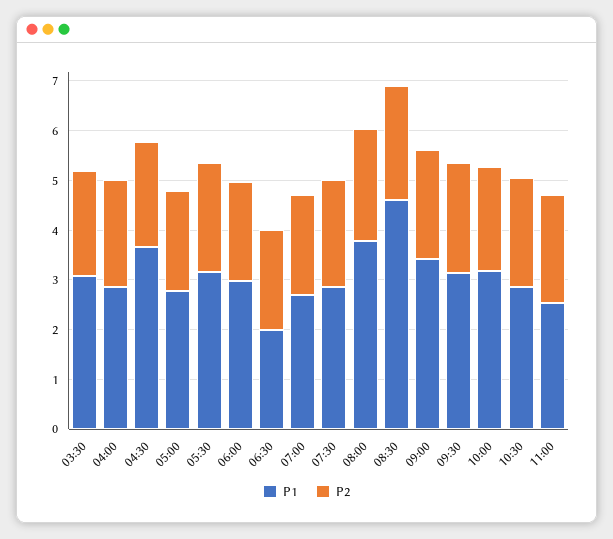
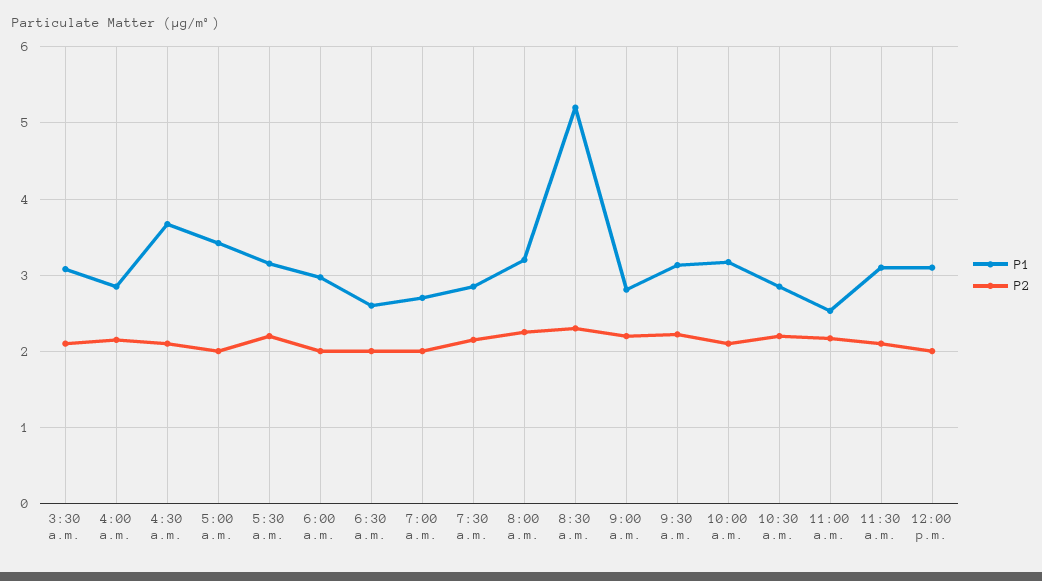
P1, 05:00: 2.8 -> 3.4
P1, 06:30: 2 -> 2.6
P1, 08:00: 3.8 -> 3.2
P1, 08:30: 4.6 -> 5.2
P1, 09:00: 3.4 -> 2.8
P1, 11:30 a.m.: none -> 3.1
P2, 11:30 a.m.: none -> 2.1
P1, 12:00 p.m.: none -> 3.1
P2, 12:00 p.m.: none -> 2

